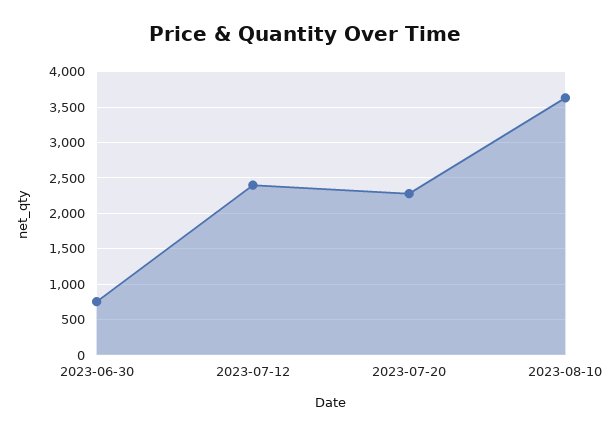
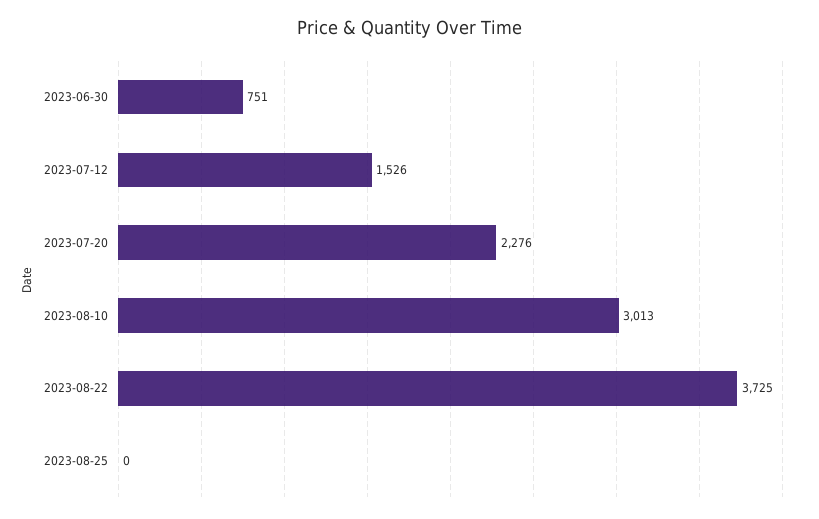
2023-07-12: 2400 -> 1526
2023-08-10: 3600 -> 3013
2023-08-22: none -> 3725
2023-08-25: none -> 0

